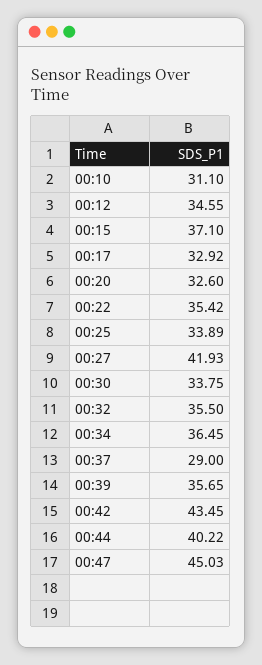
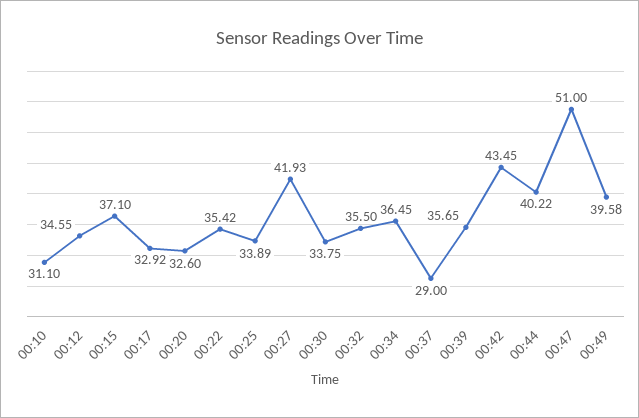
00:47: 45.03 -> 51
00:49: none -> 39.58

